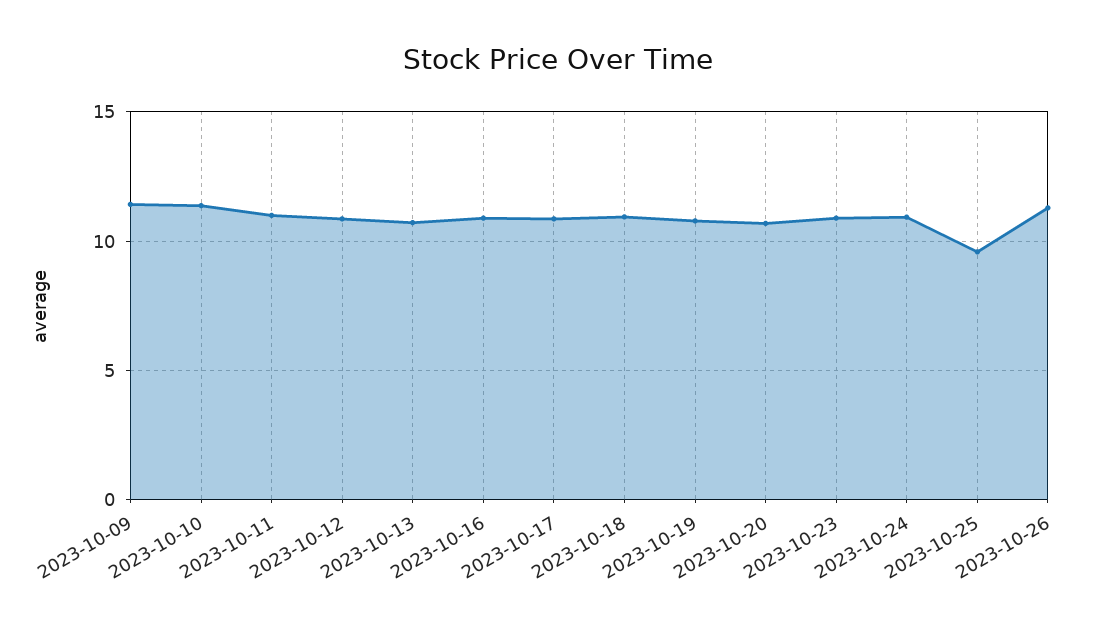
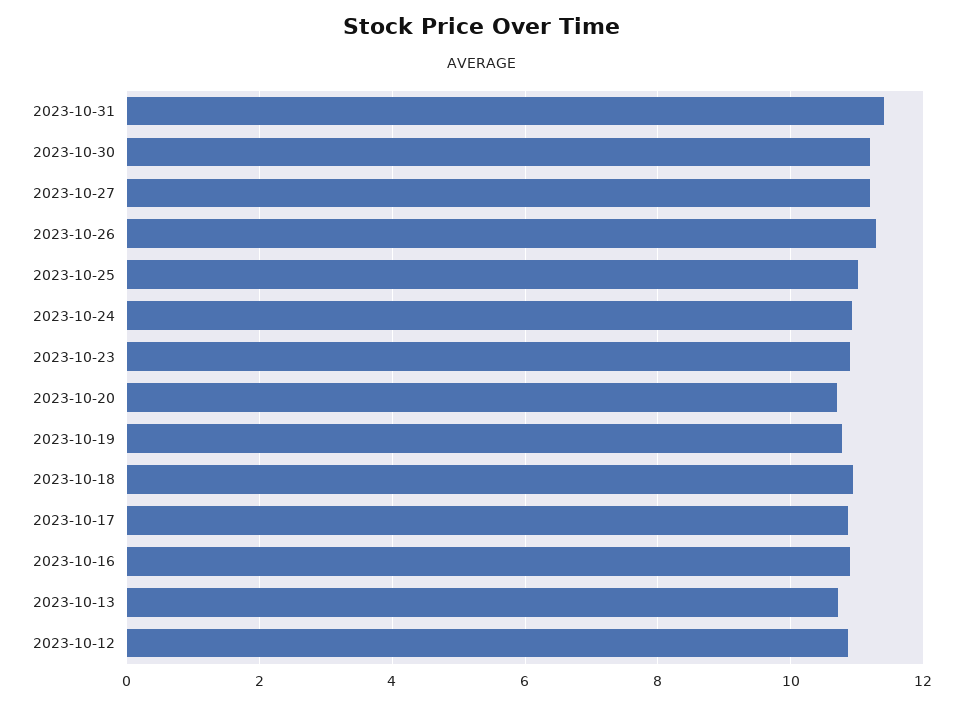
2023-10-09: 11.5 -> none
2023-10-10: 11.5 -> none
2023-10-11: 11 -> none
2023-10-25: 9.5 -> 11
2023-10-31: none -> 11.4
2023-10-30: none -> 11.2
2023-10-27: none -> 11.2

